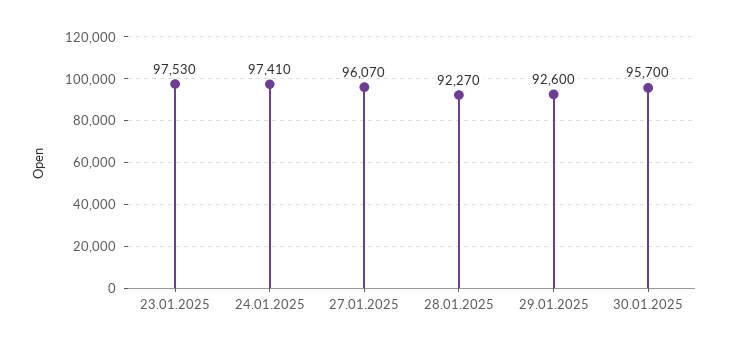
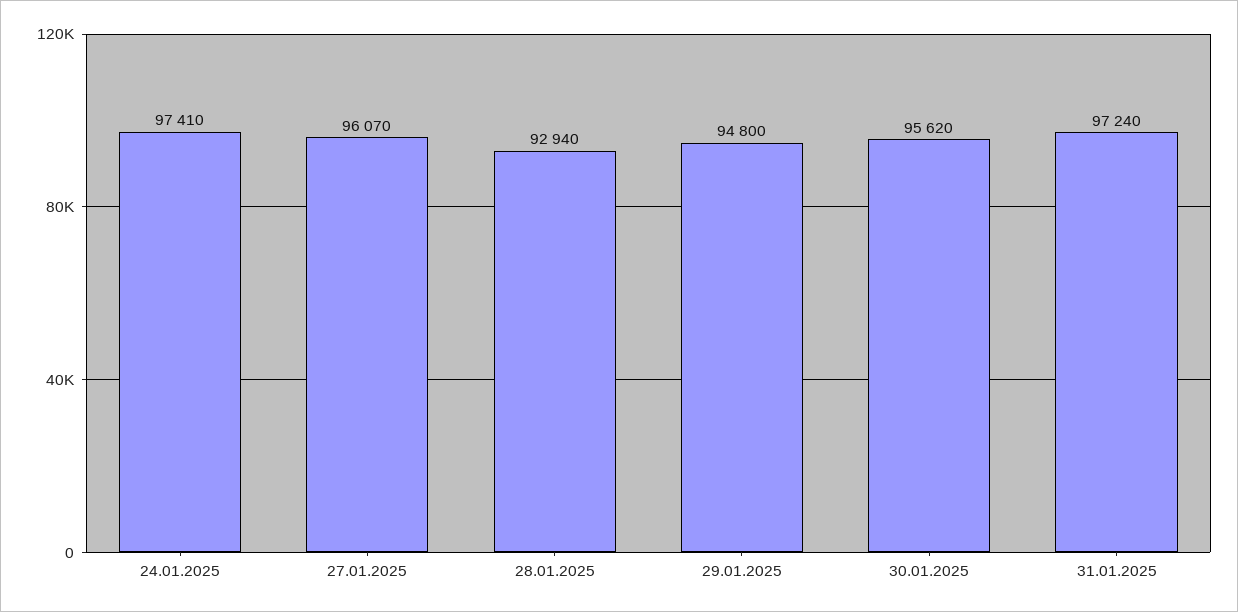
23.01.2025: 97530 -> none
28.01.2025: 92270 -> 92940
29.01.2025: 92600 -> 94800
30.01.2025: 95700 -> 95620
31.01.2025: none -> 97240

